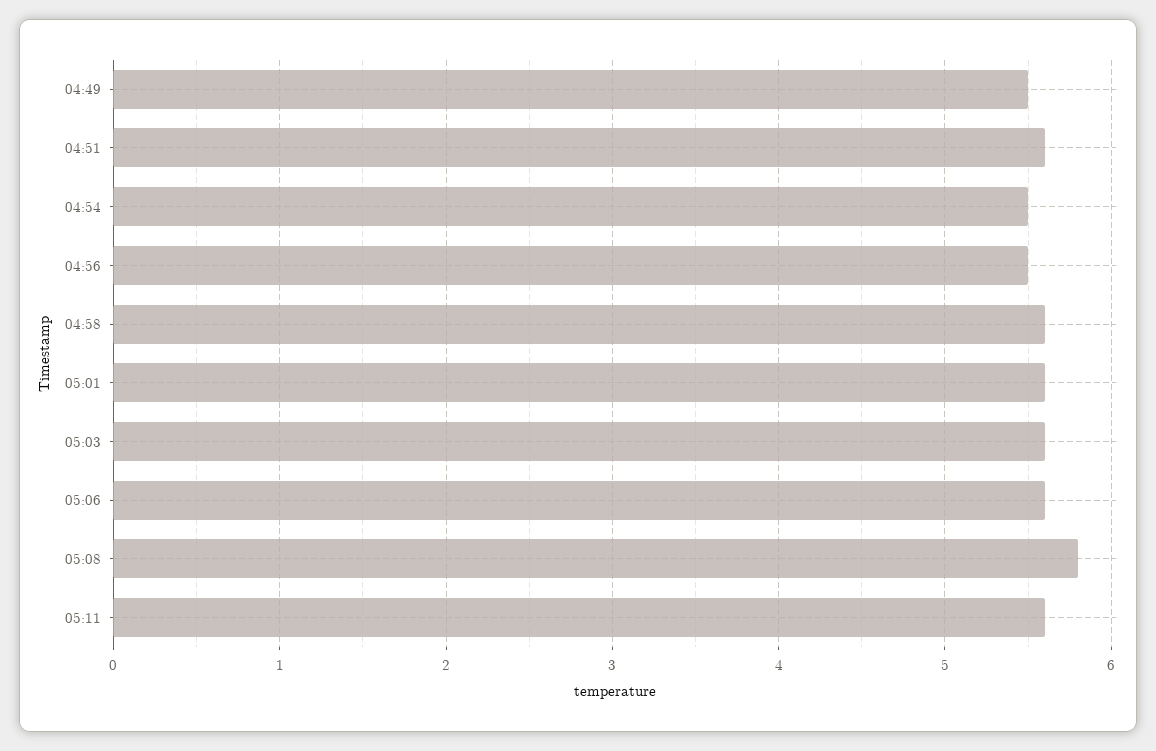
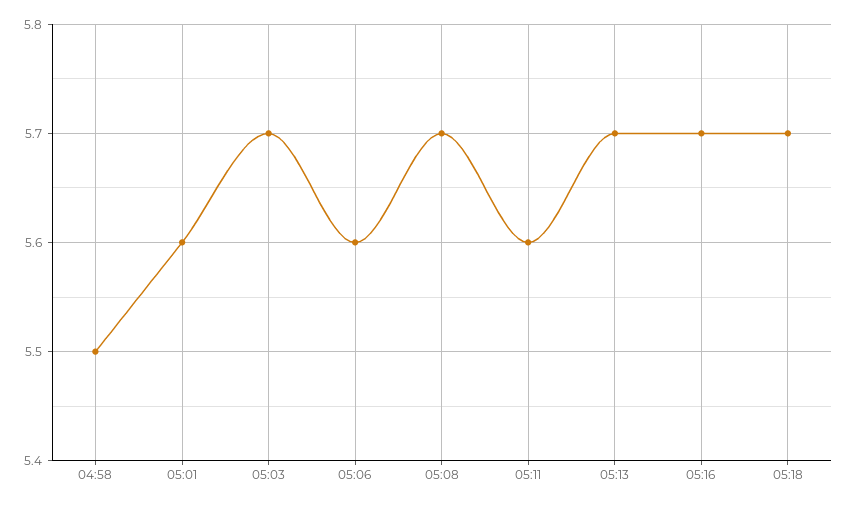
04:49: 5.5 -> none
04:51: 5.6 -> none
04:54: 5.5 -> none
04:56: 5.5 -> none
04:58: 5.6 -> 5.5
05:03: 5.6 -> 5.7
05:08: 5.8 -> 5.7
05:13: none -> 5.7
05:16: none -> 5.7
05:18: none -> 5.7

